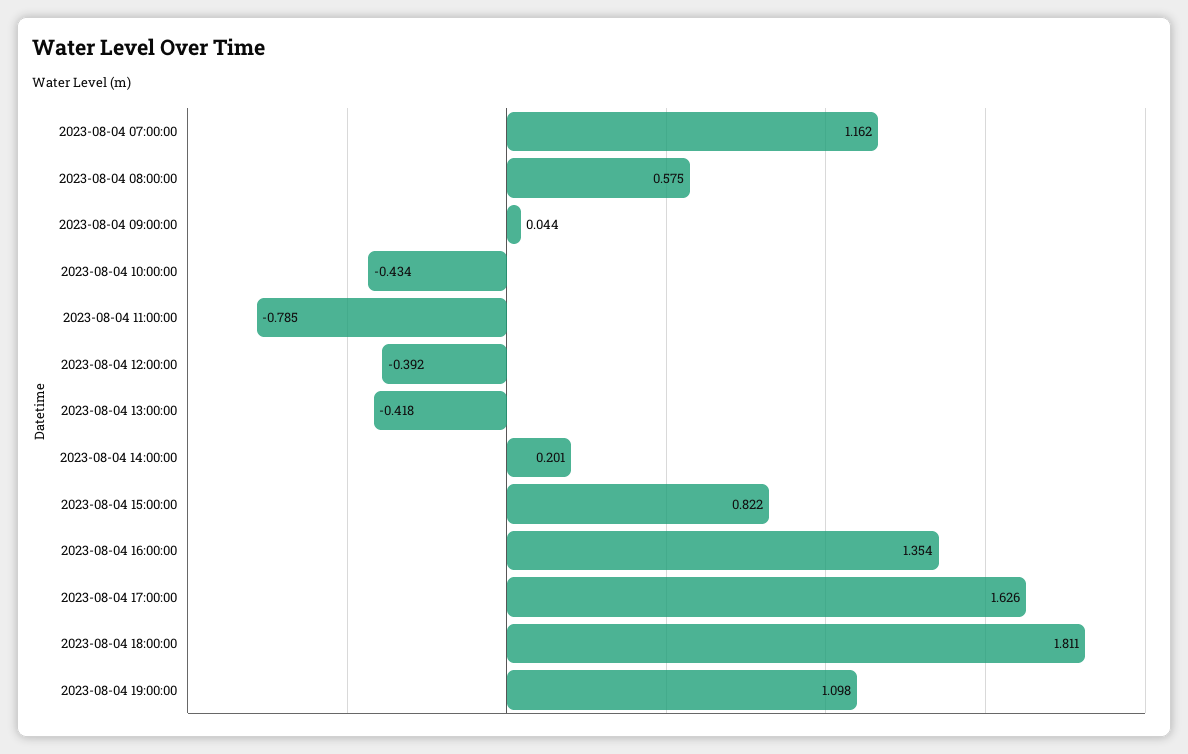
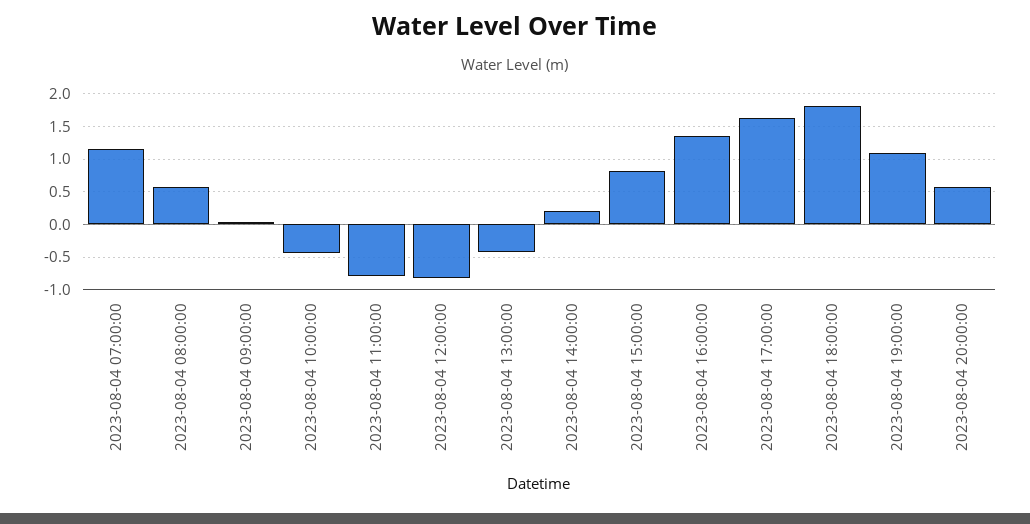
2023-08-04 12:00:00: -0.392 -> -0.8
2023-08-04 20:00:00: none -> 0.6

